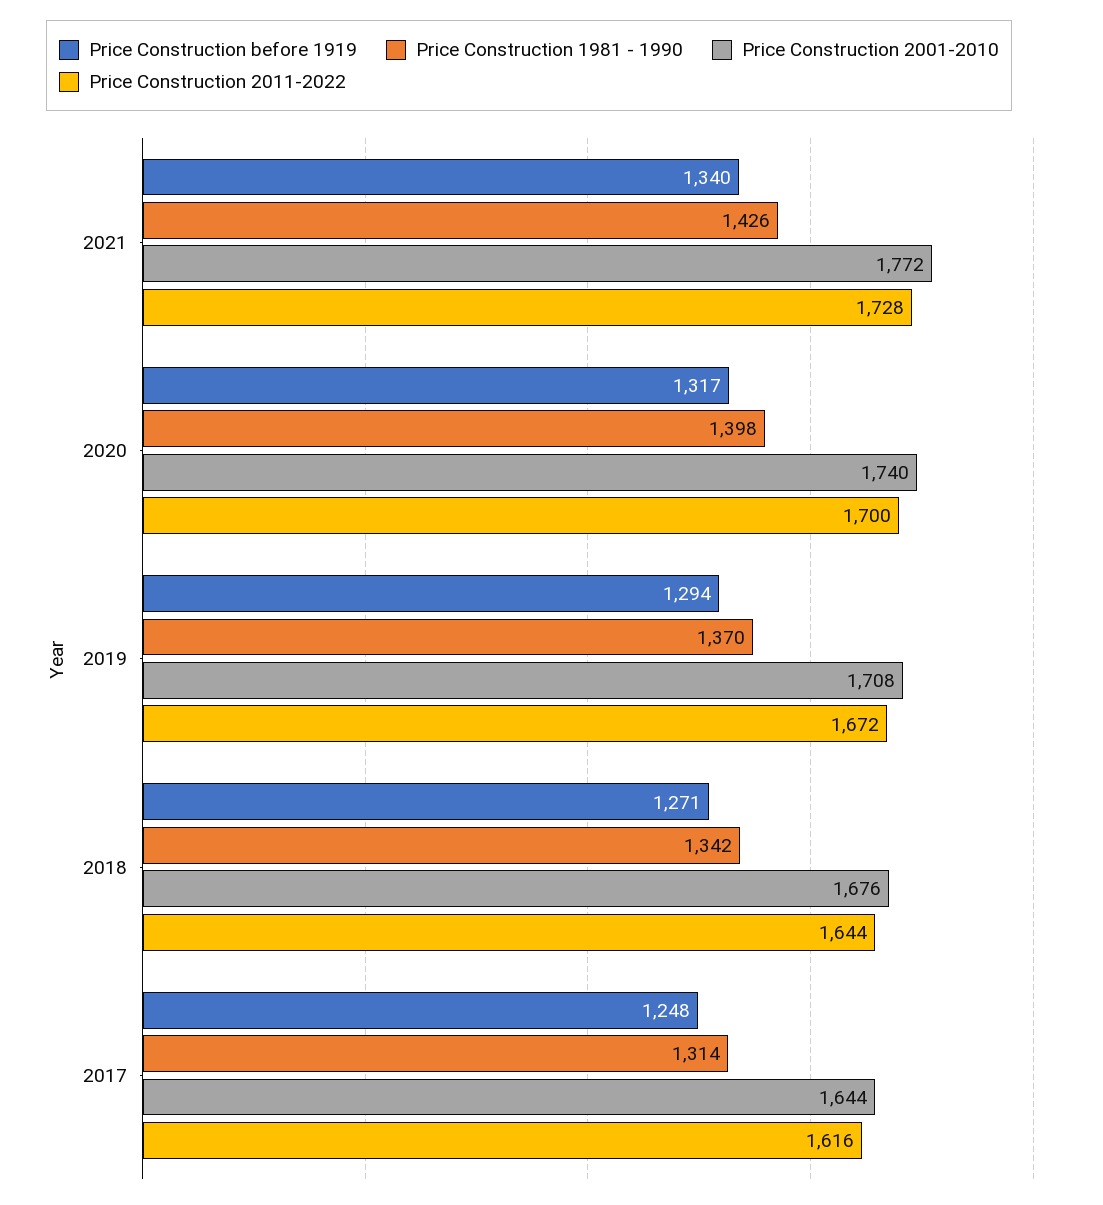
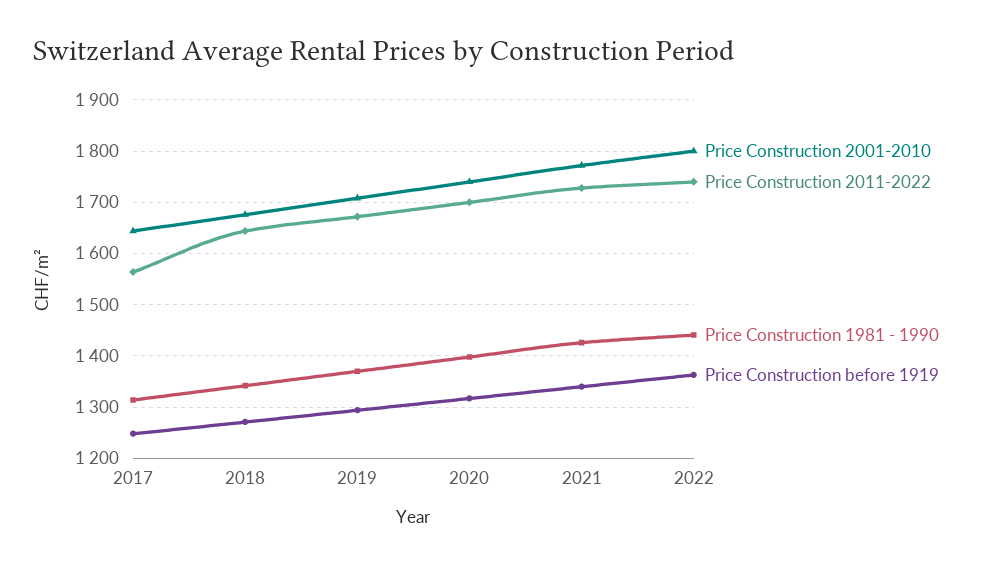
Price Construction 2011-2022, 2017: 1616 -> 1560
Price Construction 2001-2010, 2022: none -> 1800
Price Construction 2011-2022, 2022: none -> 1740
Price Construction 1981 - 1990, 2022: none -> 1440
Price Construction before 1919, 2022: none -> 1360

